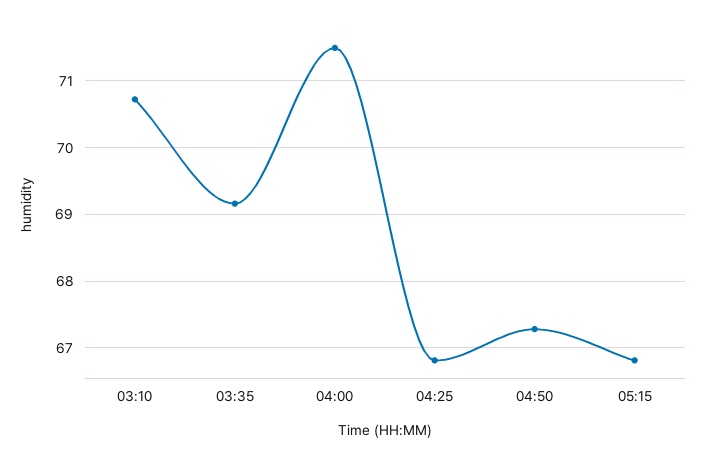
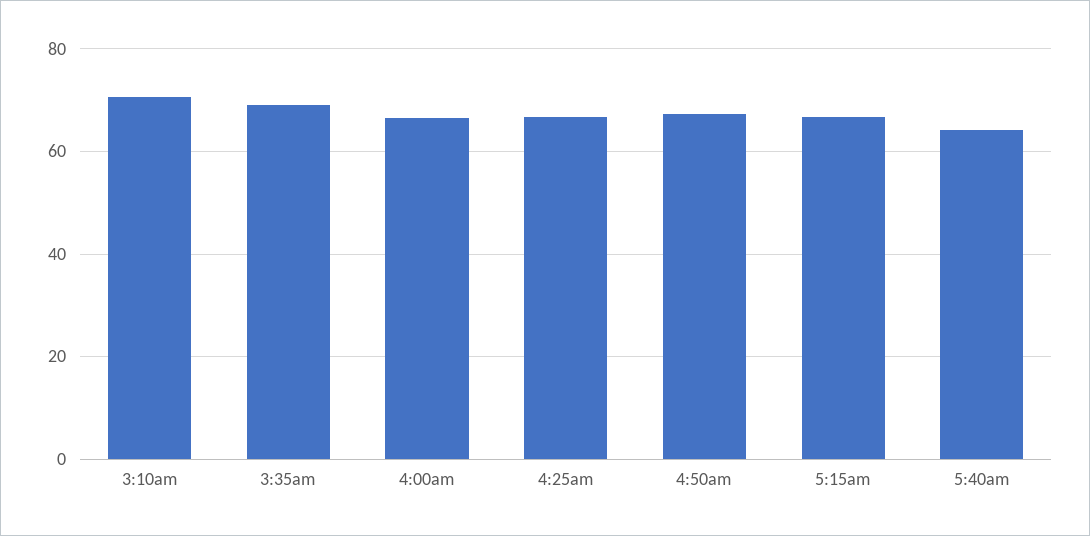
04:00: 71.5 -> 66
5:40am: none -> 64

